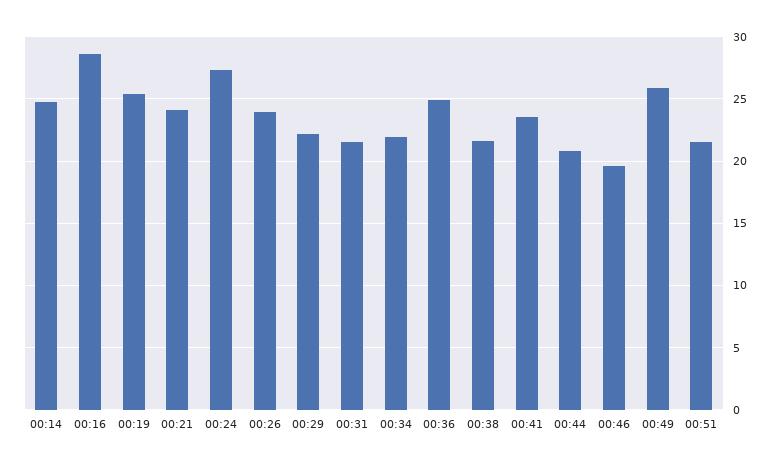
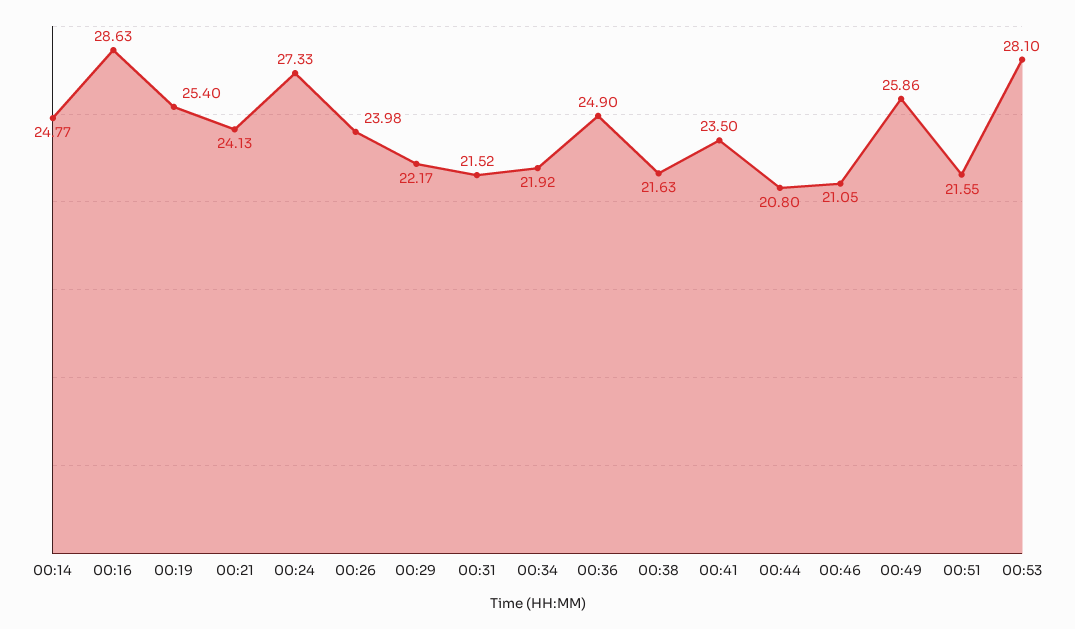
00:46: 19.5 -> 21.05
00:53: none -> 28.1

